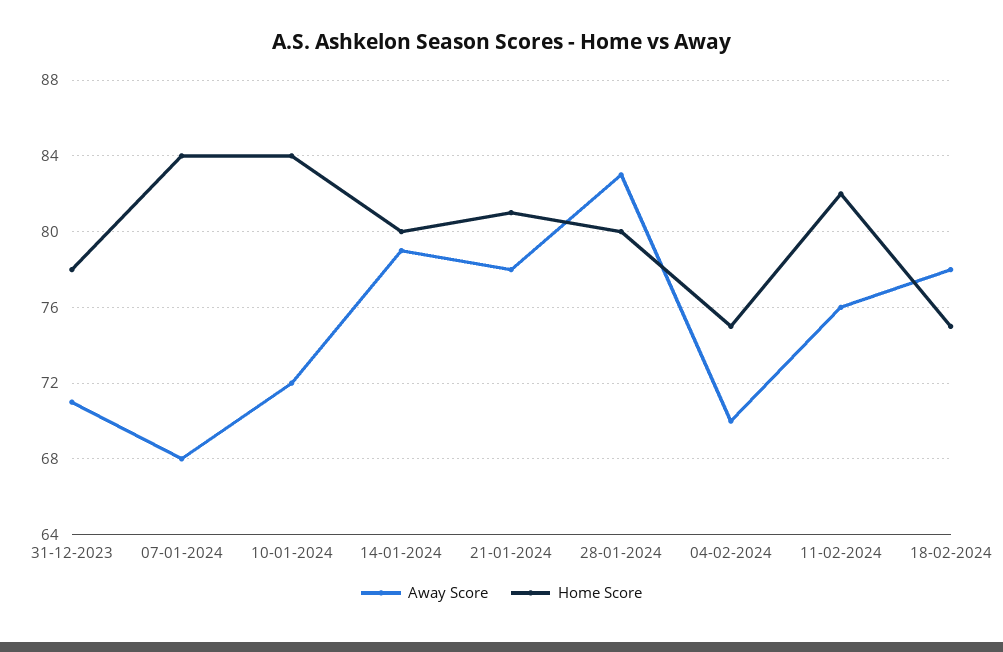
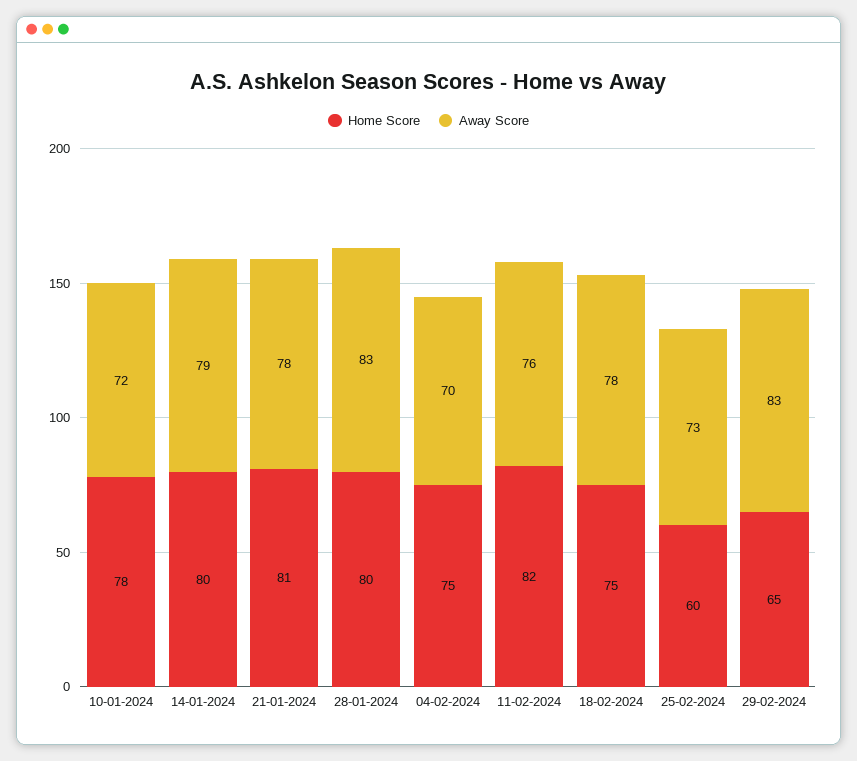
Away Score, 31-12-2023: 71 -> none
Home Score, 31-12-2023: 78 -> none
Away Score, 07-01-2024: 68 -> none
Home Score, 07-01-2024: 84 -> none
Home Score, 10-01-2024: 84 -> 78
Home Score, 25-02-2024: none -> 60
Away Score, 25-02-2024: none -> 73
Home Score, 29-02-2024: none -> 65
Away Score, 29-02-2024: none -> 83

